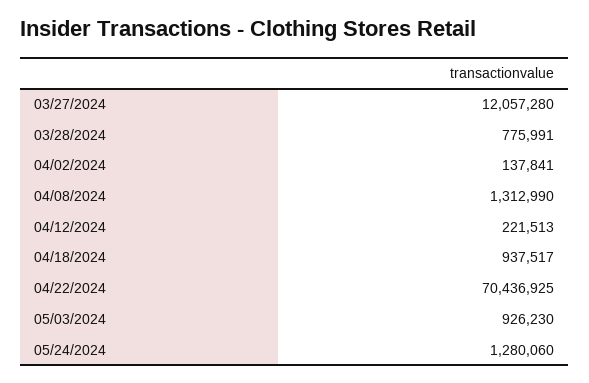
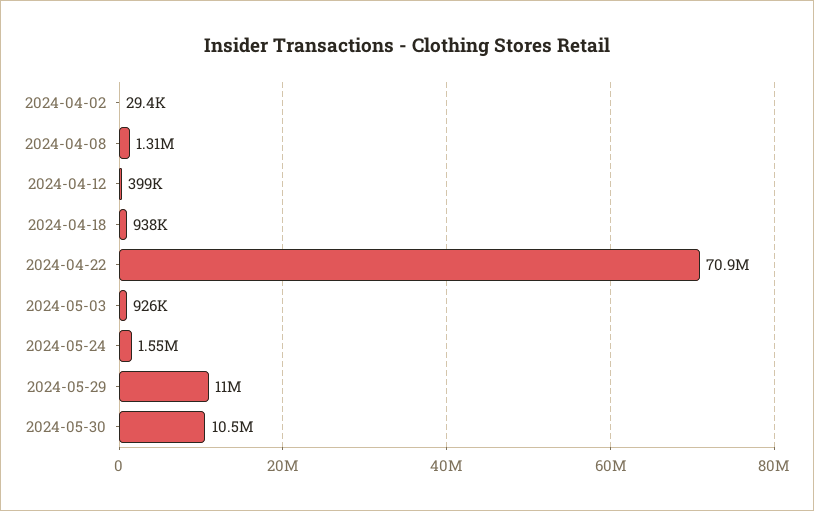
03/27/2024: 12057280 -> none
03/28/2024: 775991 -> none
04/02/2024: 137841 -> 29400
04/12/2024: 221513 -> 399000
04/22/2024: 70436925 -> 70900000
05/24/2024: 1280060 -> 1550000
2024-05-29: none -> 11000000
2024-05-30: none -> 10500000

